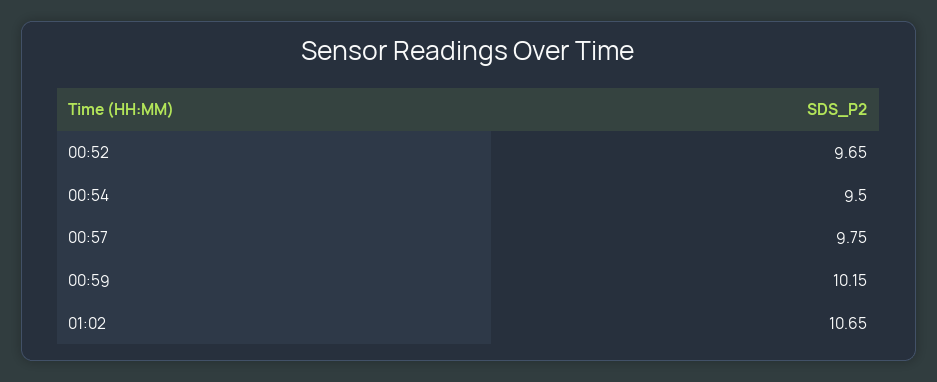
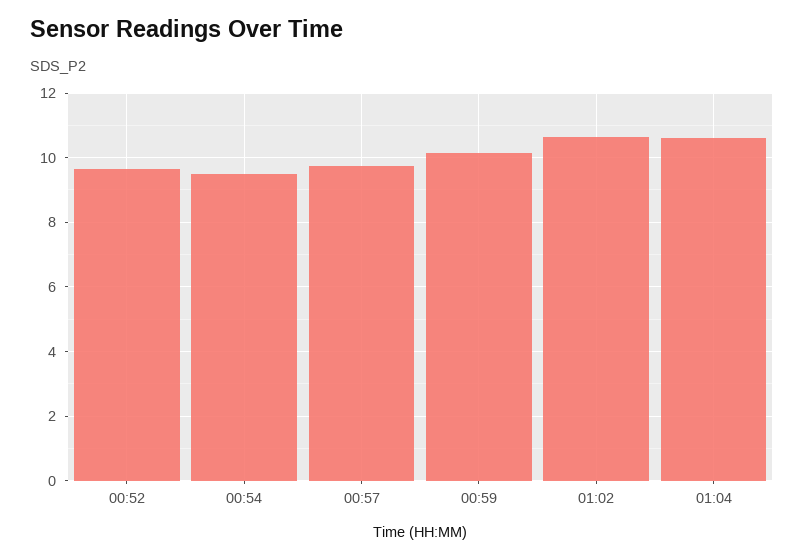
01:04: none -> 10.6

